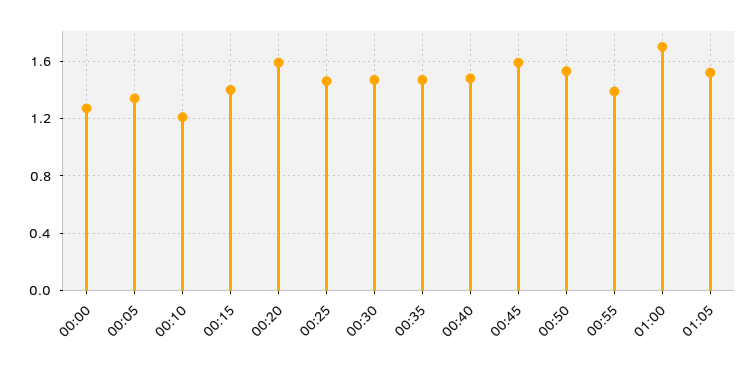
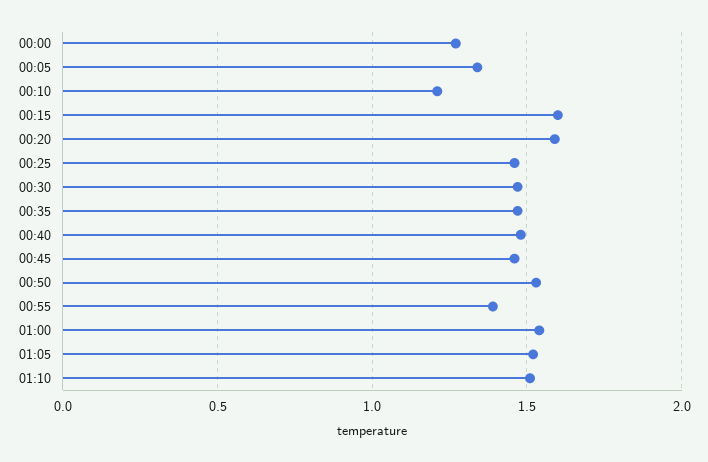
00:15: 1.4 -> 1.6
00:45: 1.6 -> 1.45
01:00: 1.7 -> 1.55
01:10: none -> 1.5

